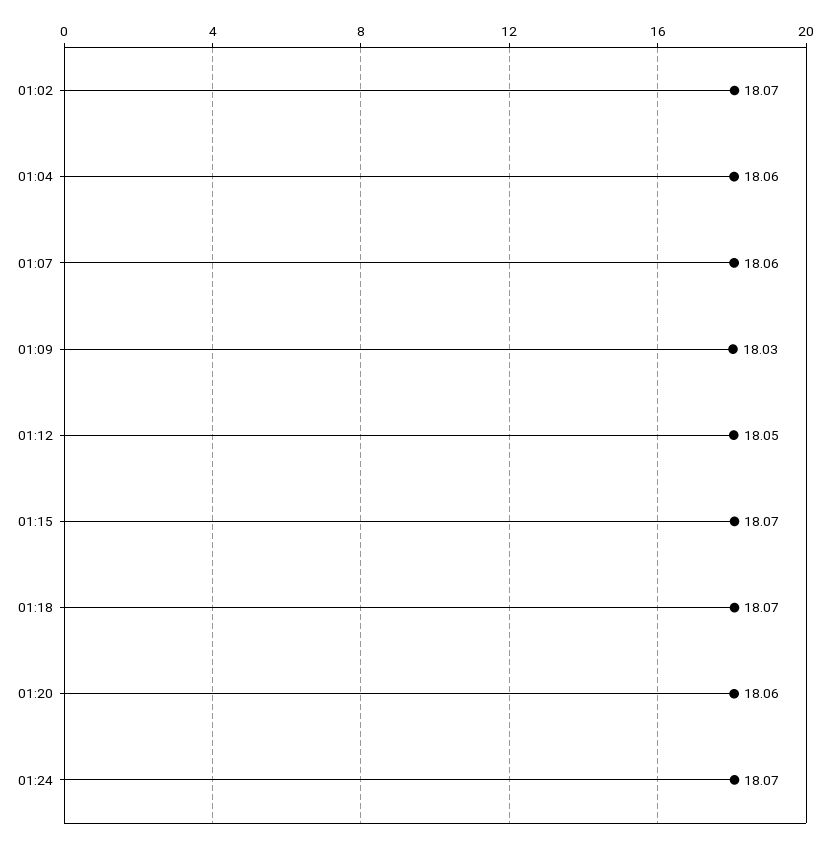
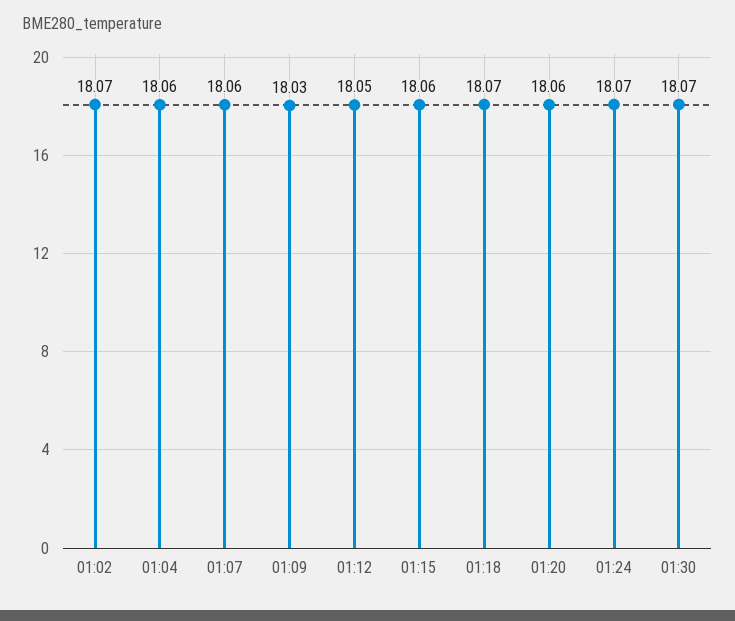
01:15: 18.07 -> 18.06
01:30: none -> 18.07

